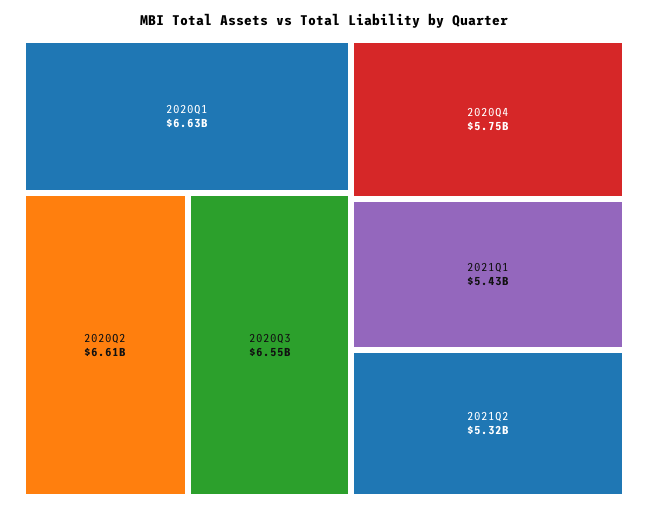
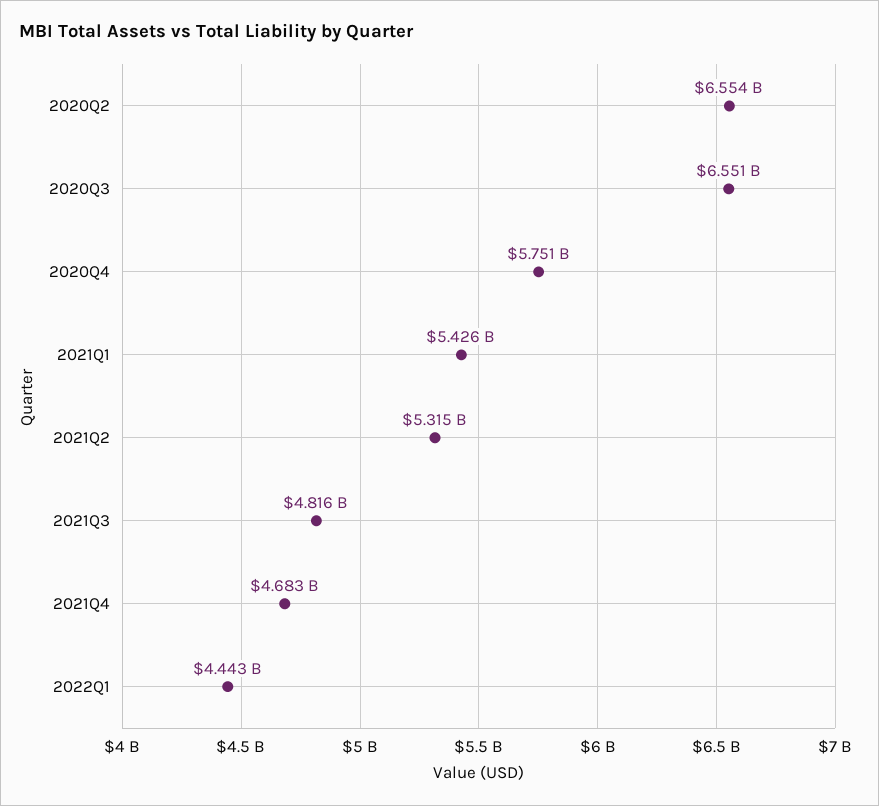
2020Q1: 6630000000 -> none
2020Q2: 6610000000 -> 6554000000
2021Q3: none -> 4816000000
2021Q4: none -> 4683000000
2022Q1: none -> 4443000000

